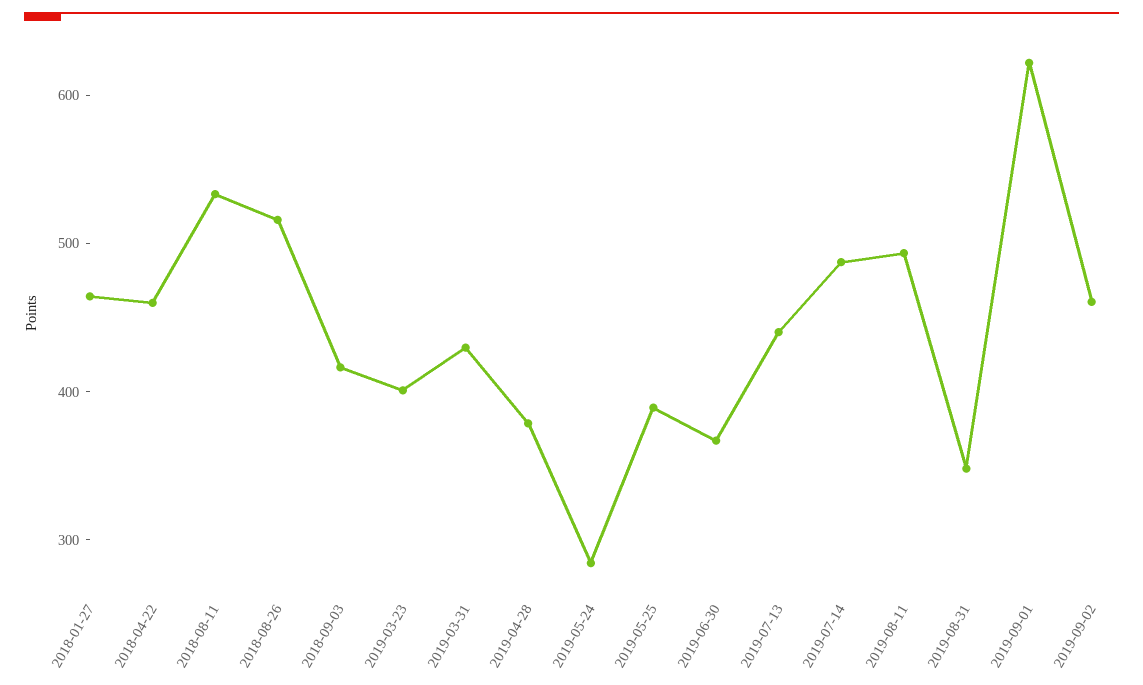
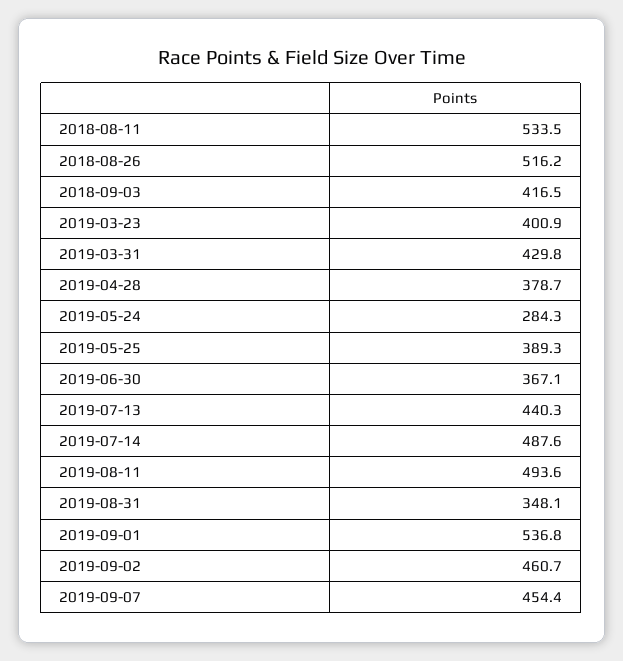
2018-01-27: 460 -> none
2018-04-22: 460 -> none
2019-09-01: 620 -> 536.8
2019-09-07: none -> 454.4

